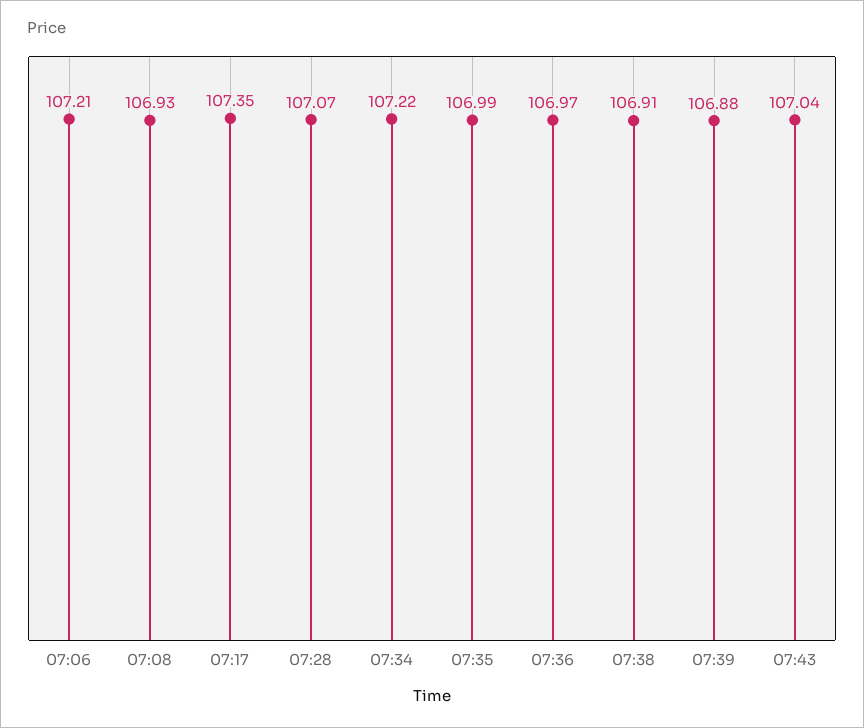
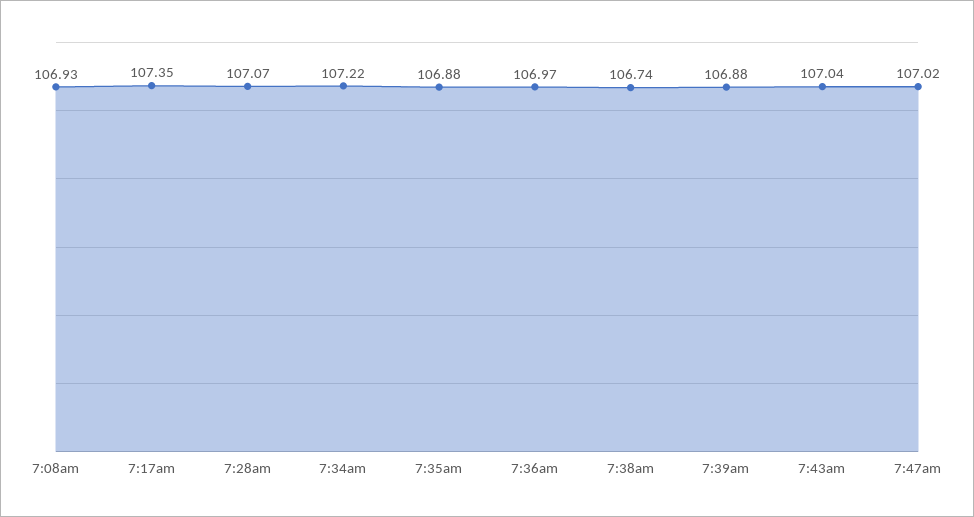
07:06: 107.21 -> none
07:35: 106.99 -> 106.88
07:38: 106.91 -> 106.74
7:47am: none -> 107.02

